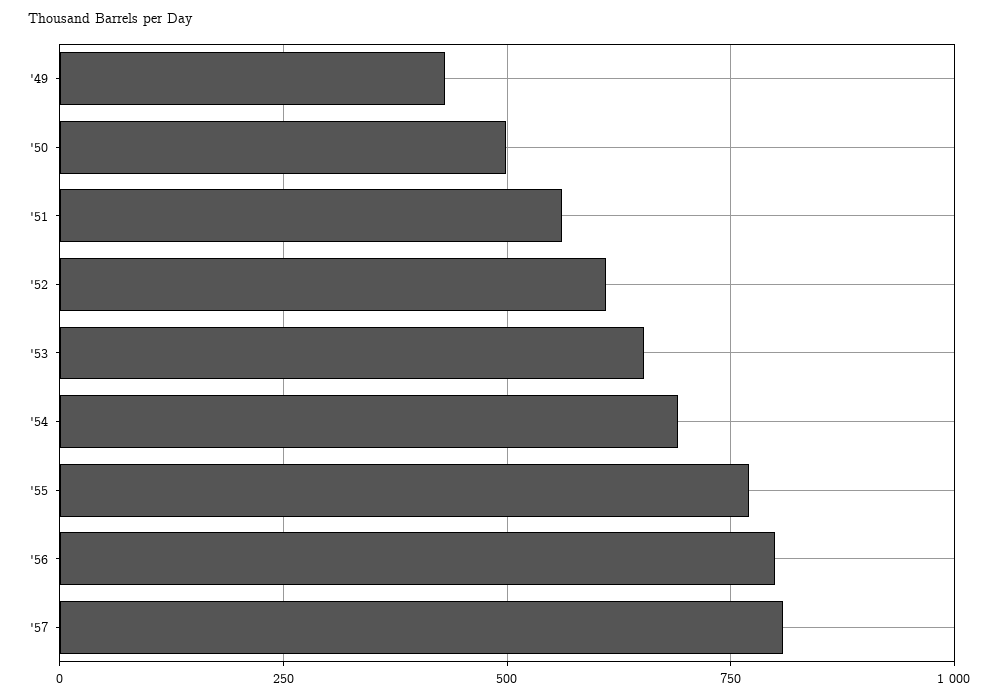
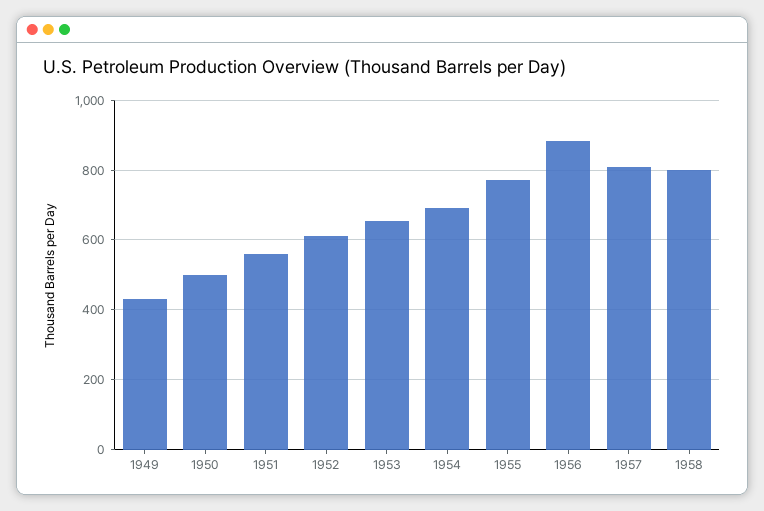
'56: 800 -> 880
1958: none -> 800

